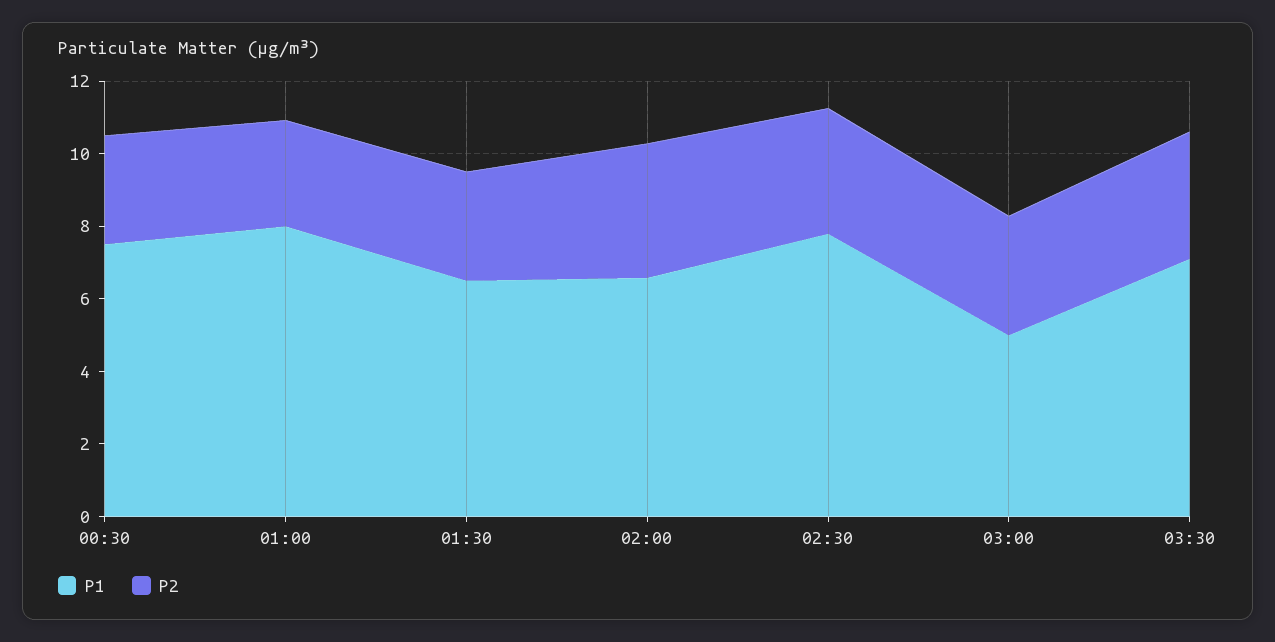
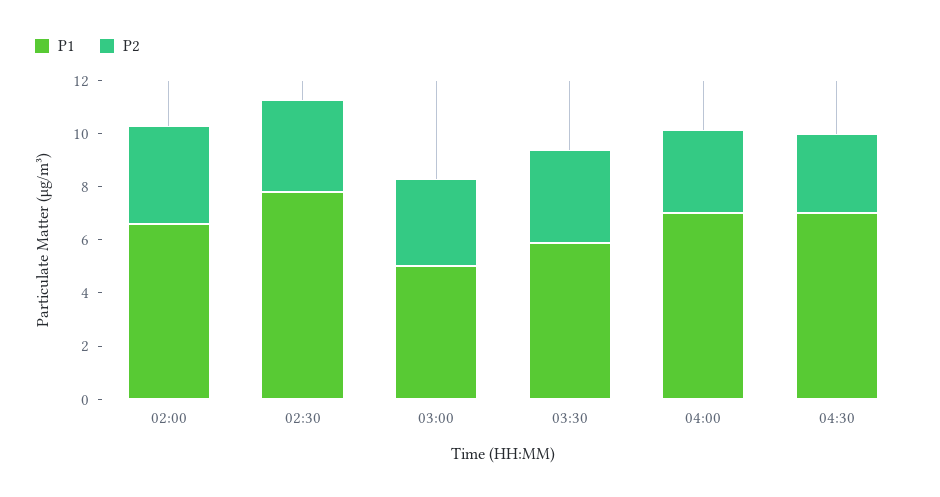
P1, 00:30: 7.5 -> none
P2, 00:30: 3 -> none
P1, 01:00: 8 -> none
P2, 01:00: 3 -> none
P1, 01:30: 6.5 -> none
P2, 01:30: 3 -> none
P1, 03:30: 7 -> 6
P1, 04:00: none -> 7
P2, 04:00: none -> 3
P1, 04:30: none -> 7
P2, 04:30: none -> 3

